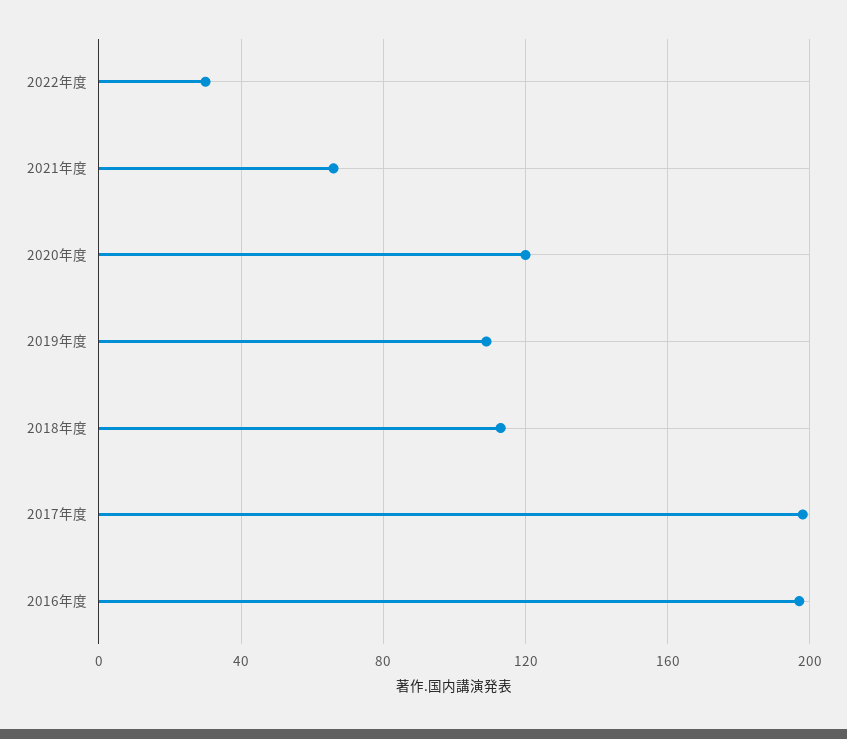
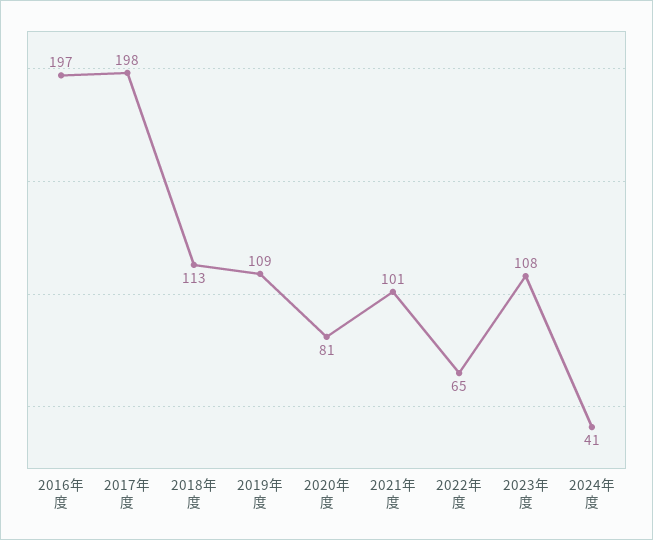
2022年度: 30 -> 65
2021年度: 65 -> 101
2020年度: 120 -> 81
2023年度: none -> 108
2024年度: none -> 41

